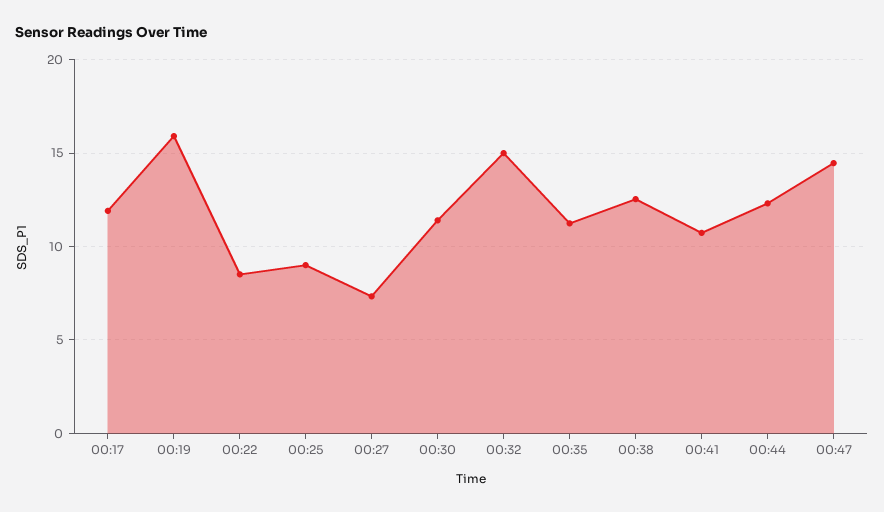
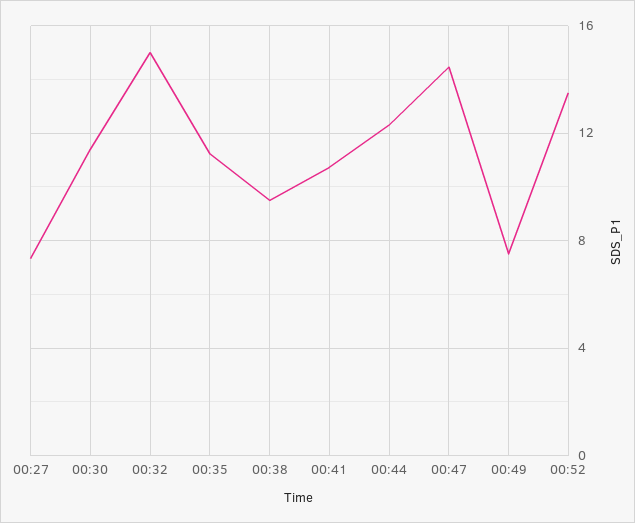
00:17: 12 -> none
00:19: 16 -> none
00:22: 8.5 -> none
00:25: 9 -> none
00:38: 12.5 -> 9.5
00:49: none -> 7.5
00:52: none -> 13.5

